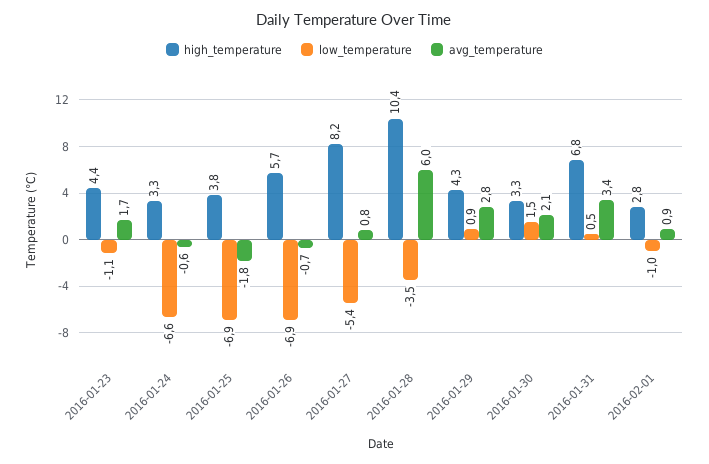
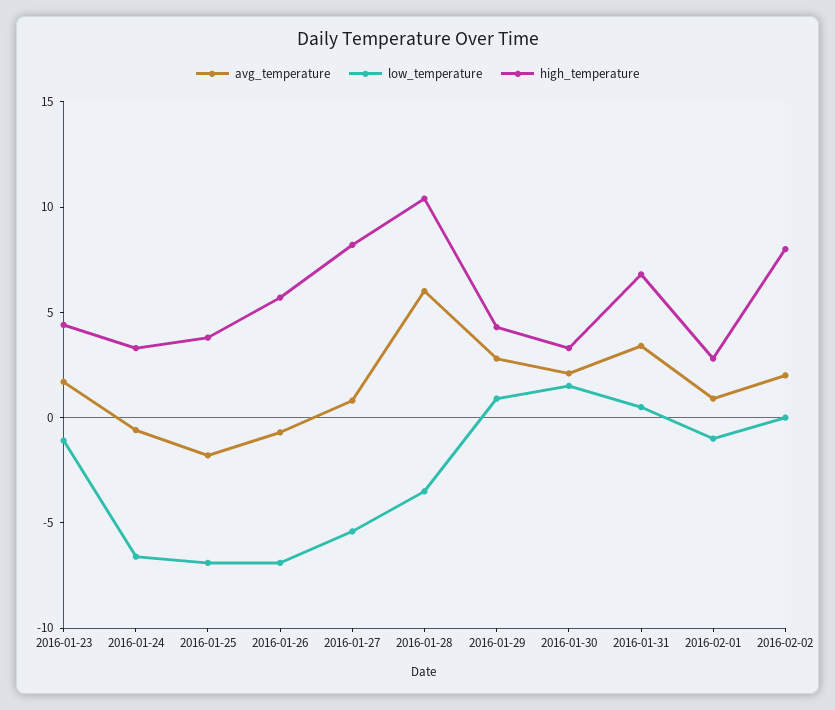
avg_temperature, 2016-02-02: none -> 2
low_temperature, 2016-02-02: none -> 0
high_temperature, 2016-02-02: none -> 8

